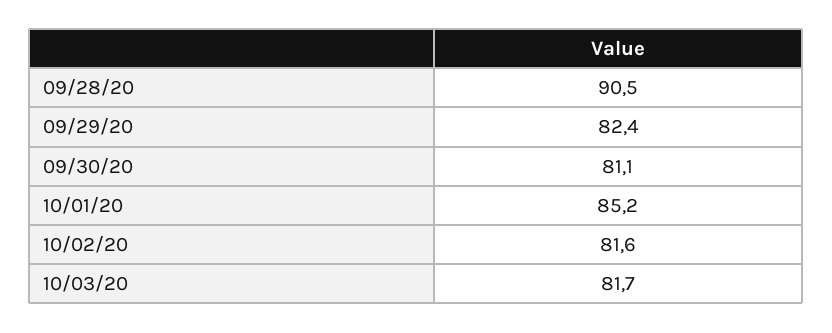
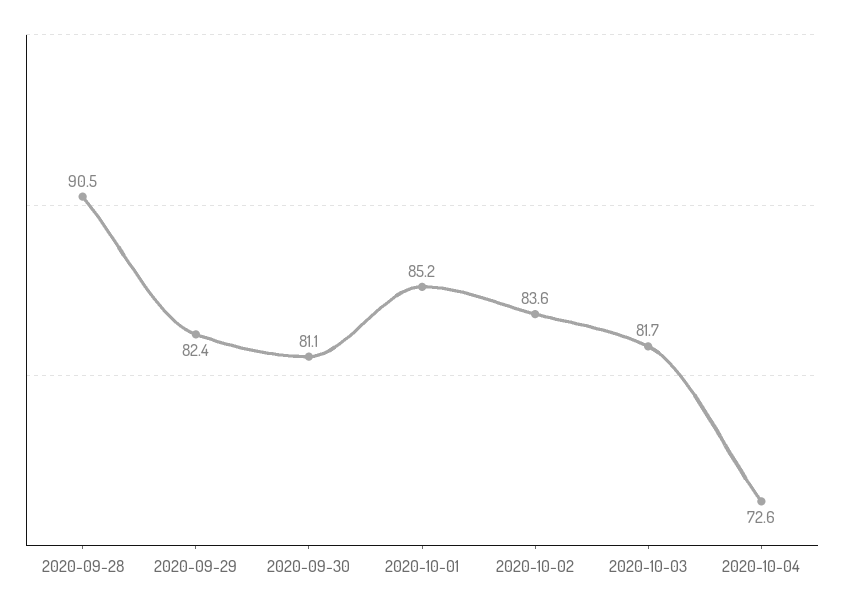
10/02/20: 81.6 -> 83.6
2020-10-04: none -> 72.6

